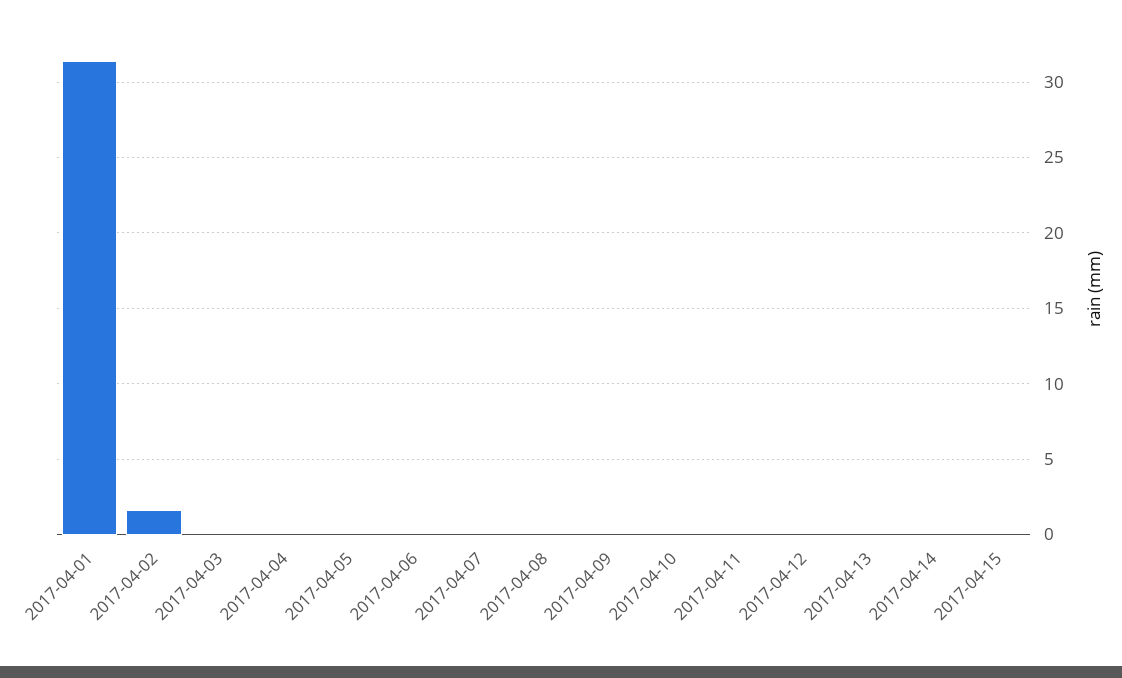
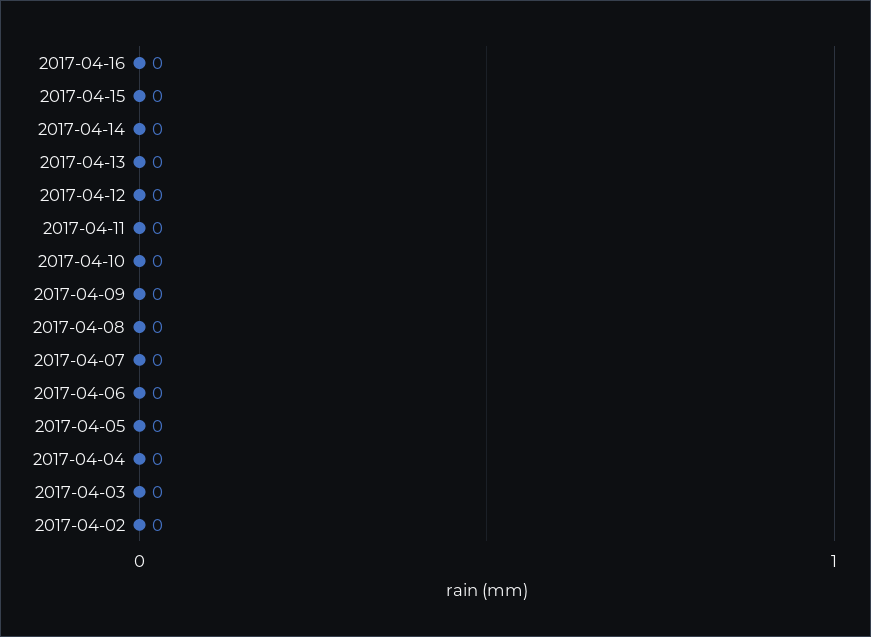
2017-04-01: 31.5 -> none
2017-04-02: 1.5 -> 0
2017-04-16: none -> 0

